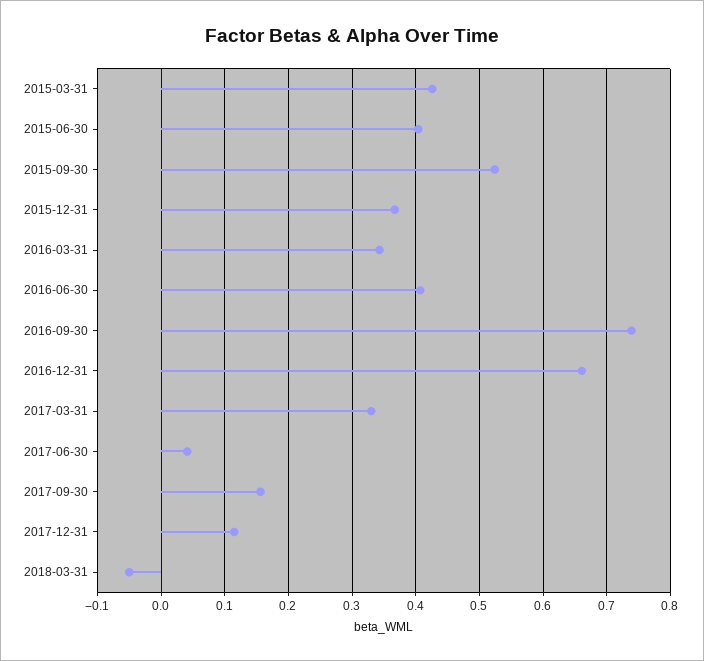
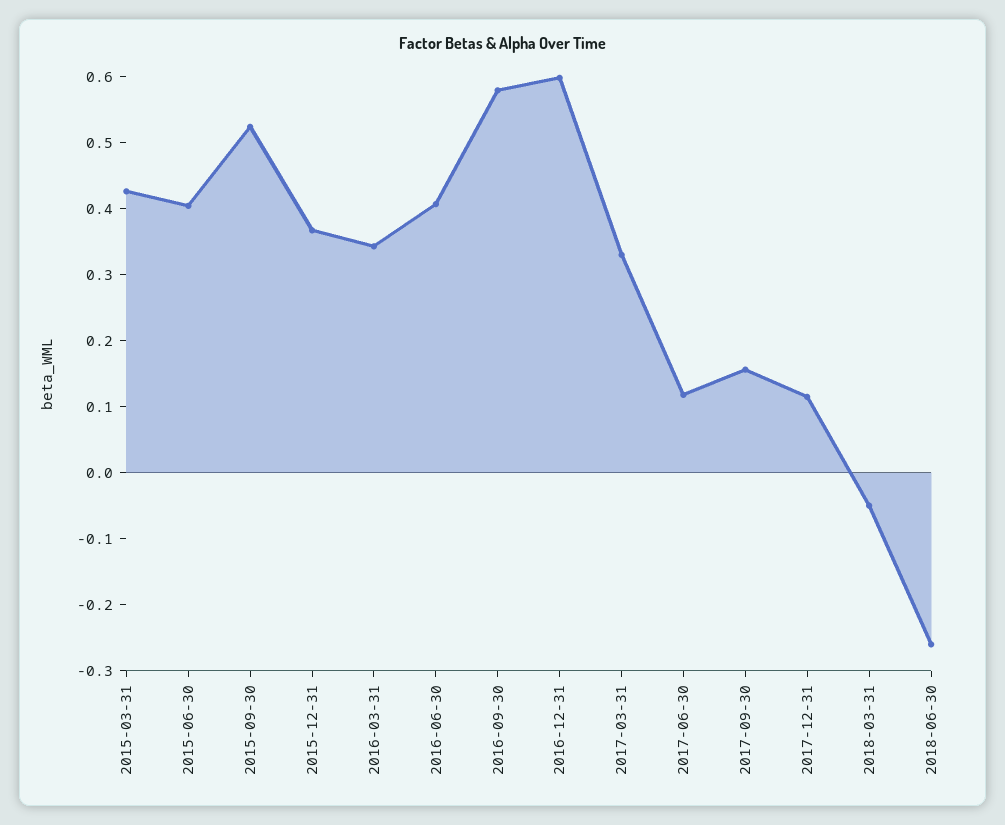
2016-09-30: 0.74 -> 0.58
2016-12-31: 0.66 -> 0.6
2017-06-30: 0.04 -> 0.12
2018-06-30: none -> -0.26

